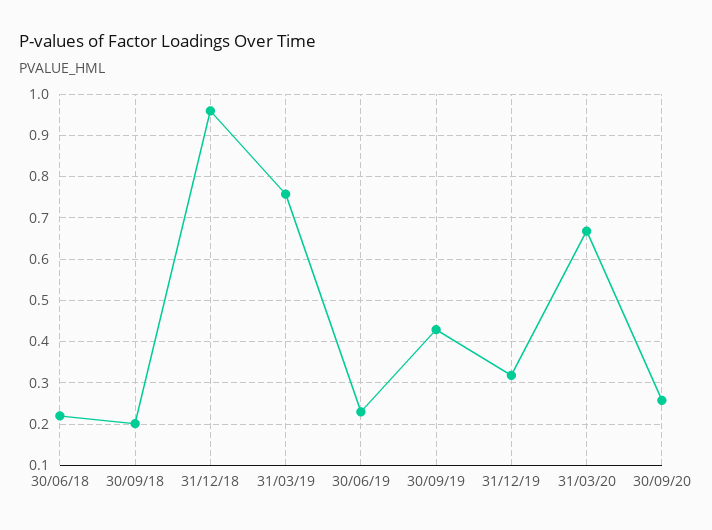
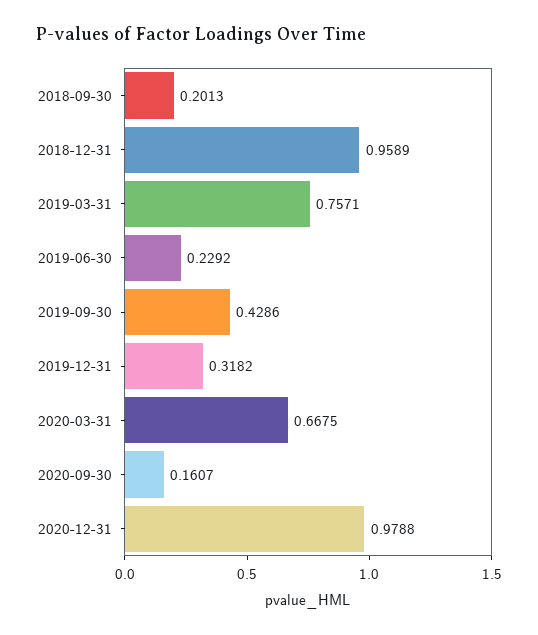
30/06/18: 0.22 -> none
30/09/20: 0.26 -> 0.1607
2020-12-31: none -> 0.9788

